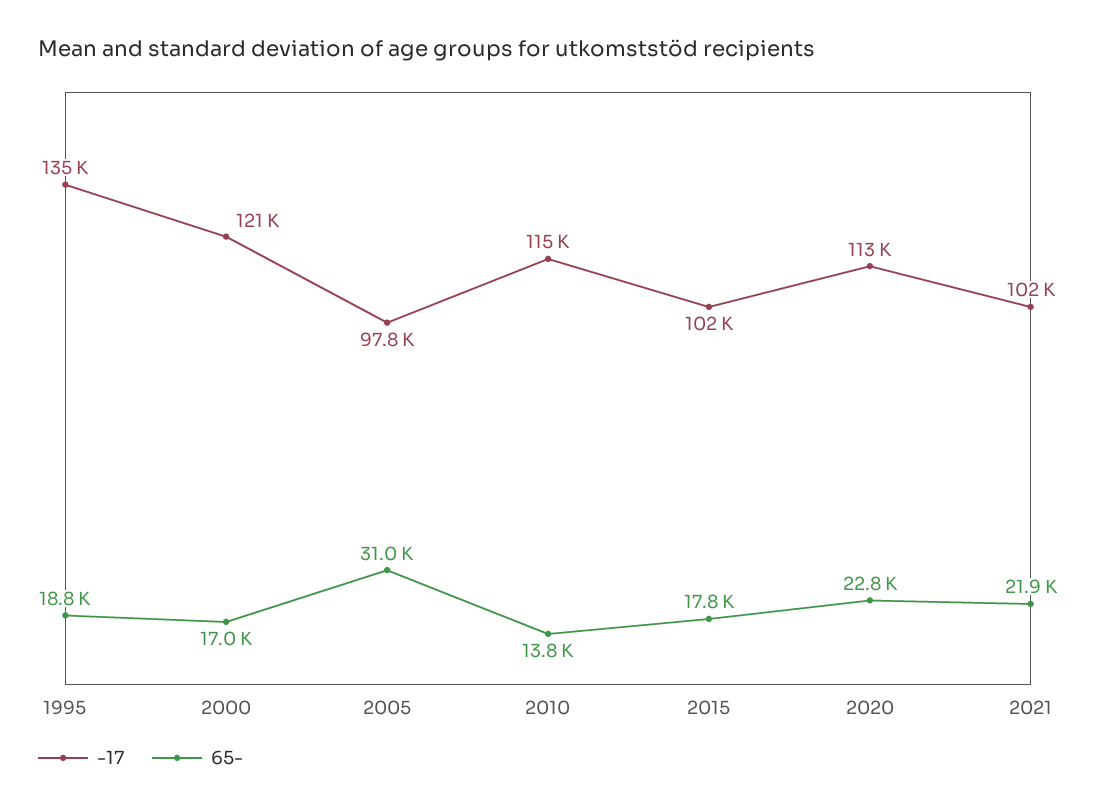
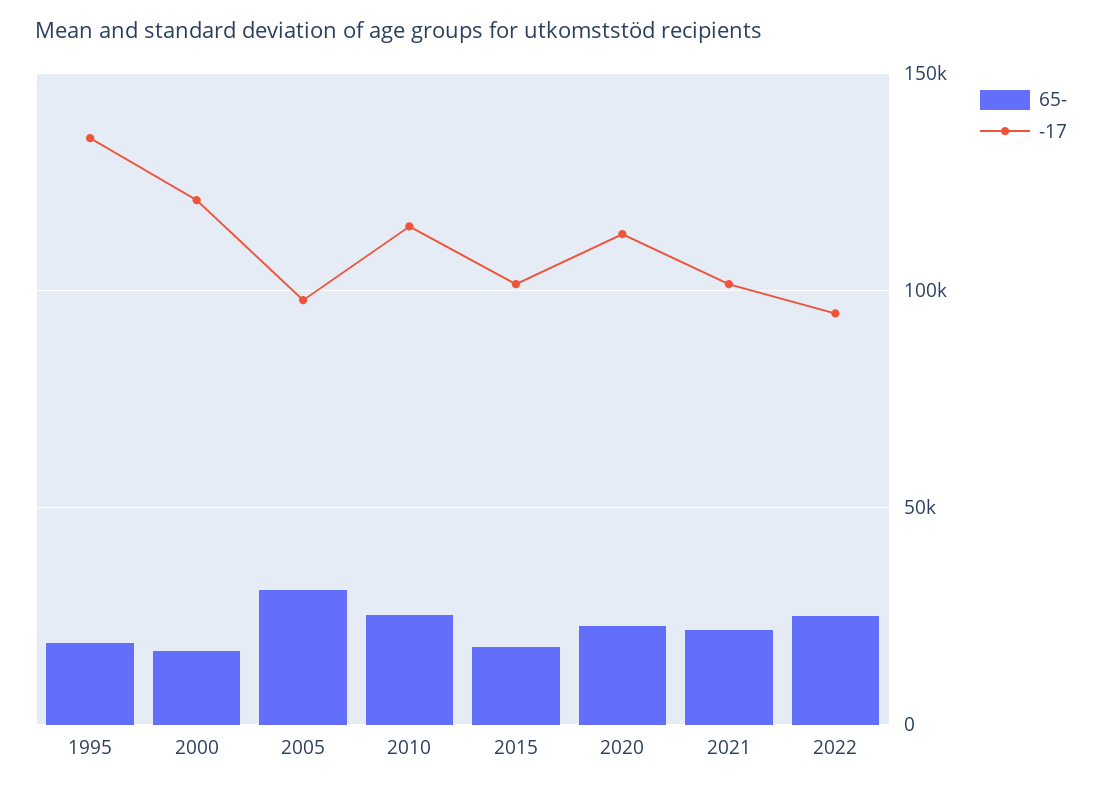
65-, 2010: 13800 -> 25000
65-, 2022: none -> 25000
-17, 2022: none -> 95000

